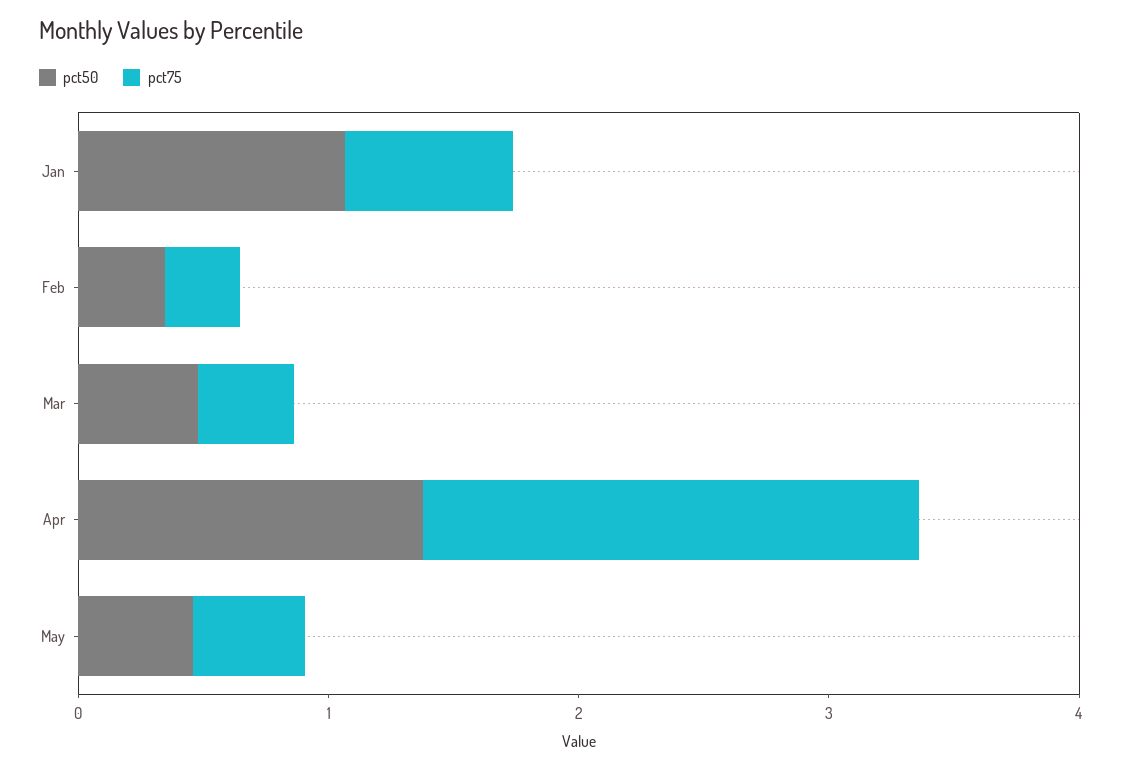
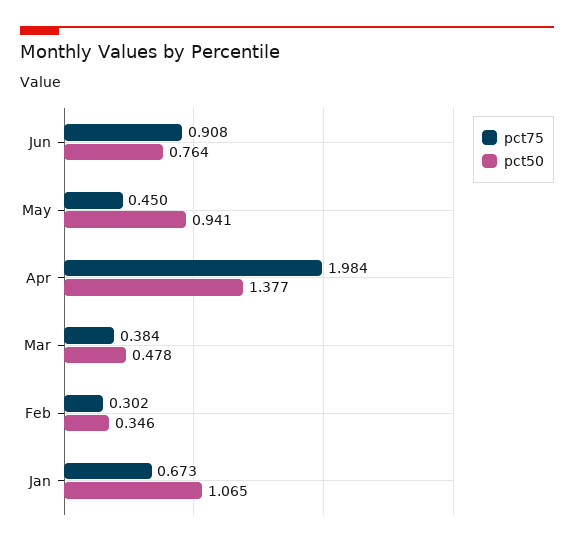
pct50, May: 0.4 -> 0.941
pct75, Jun: none -> 0.908
pct50, Jun: none -> 0.764

